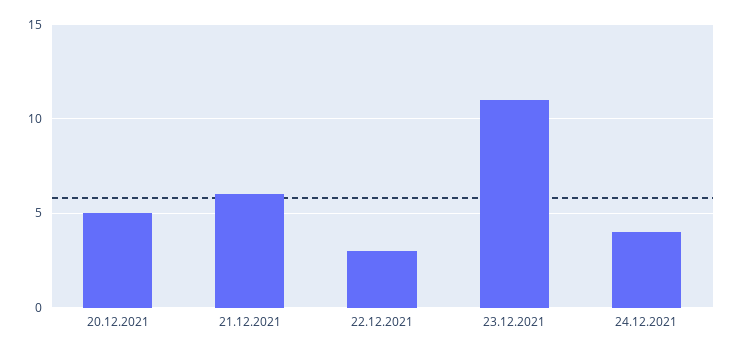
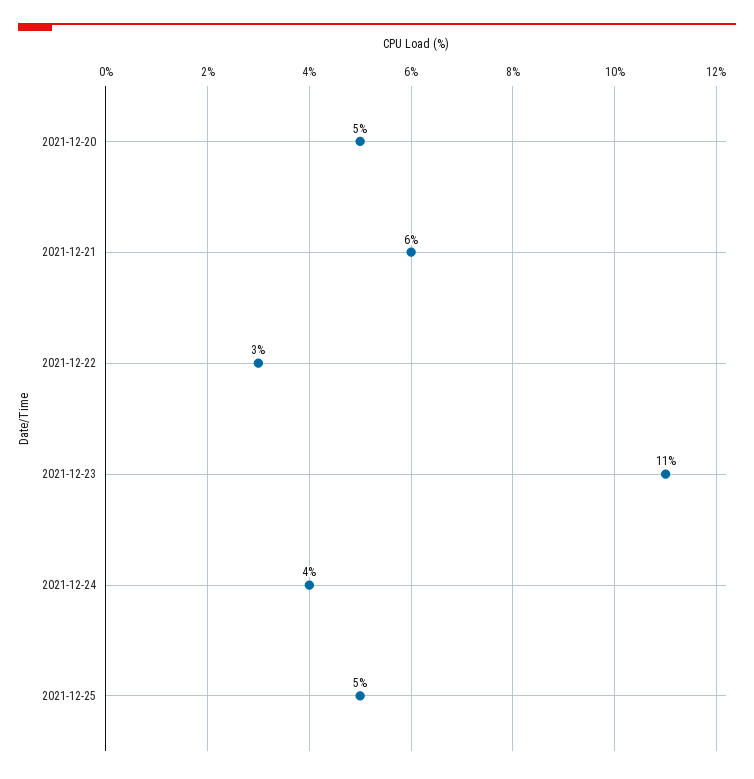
2021-12-25: none -> 5

